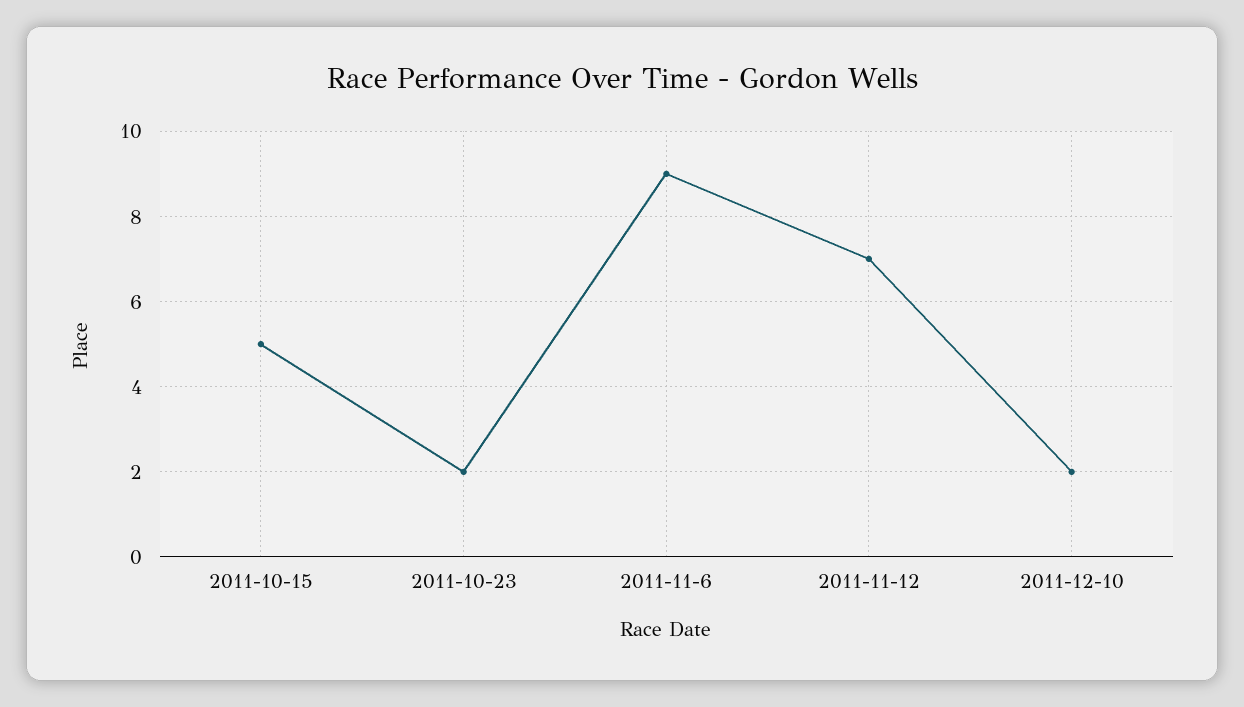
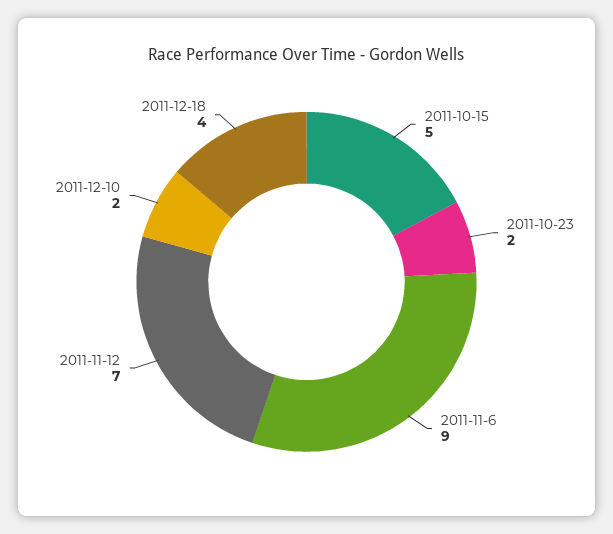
2011-12-18: none -> 4

